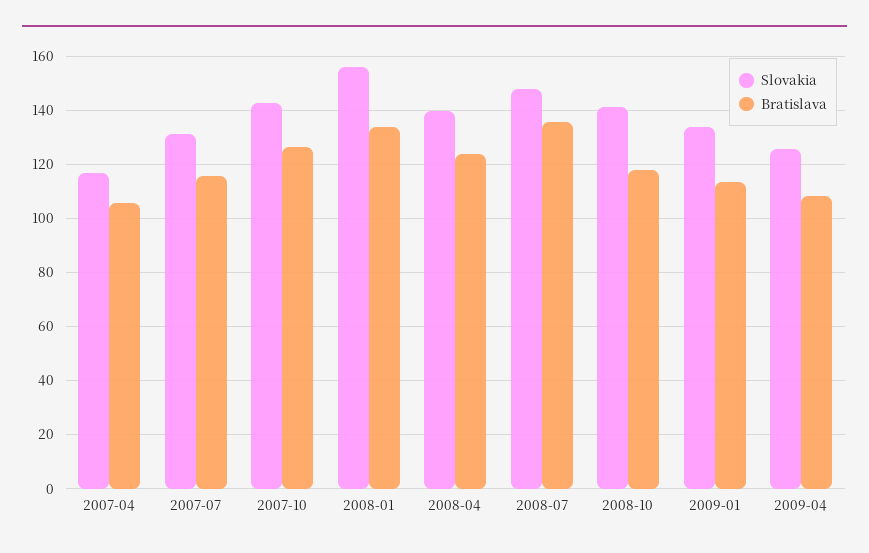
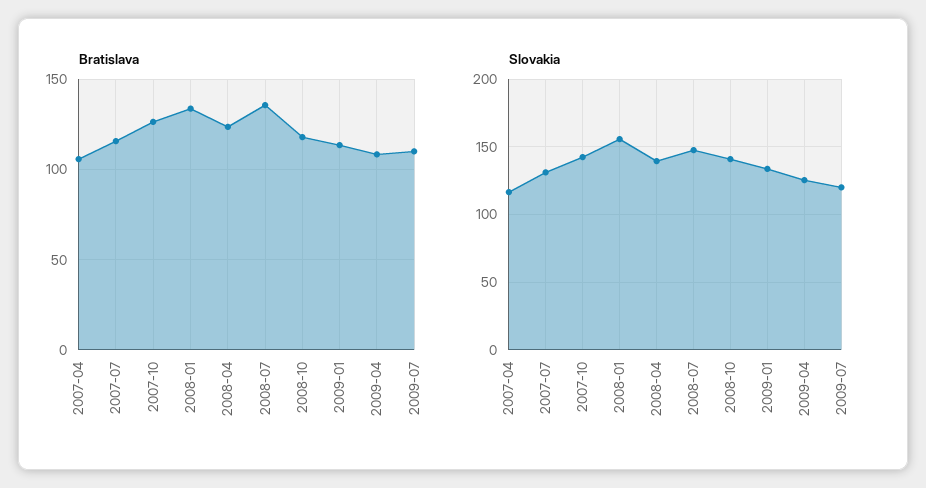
Bratislava, 2009-07: none -> 110
Slovakia, 2009-07: none -> 120

